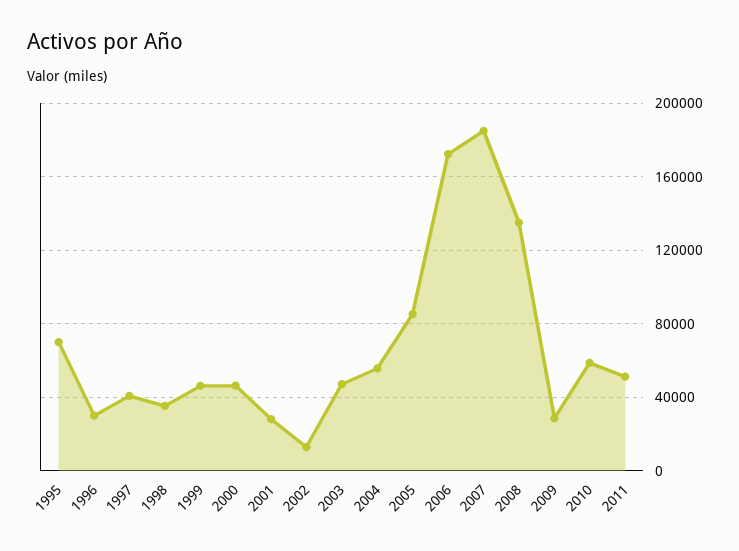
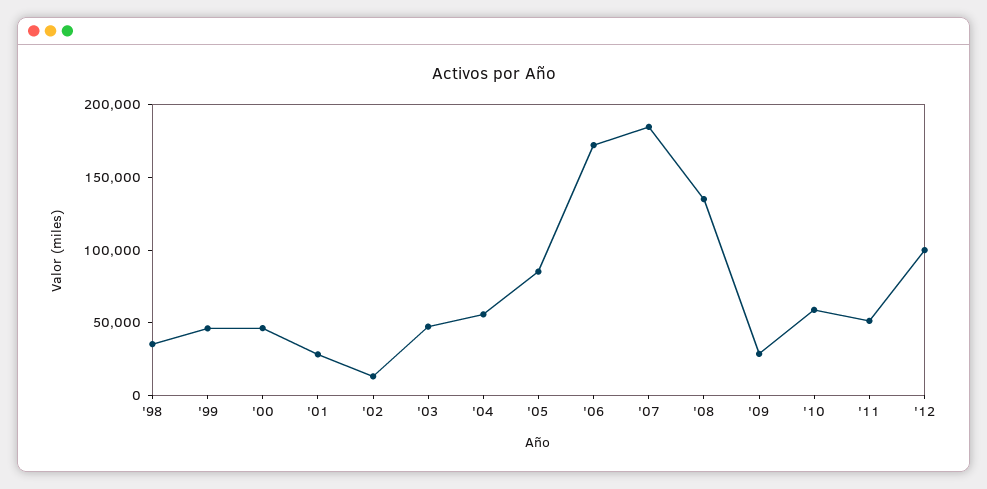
1995: 70000 -> none
1996: 30000 -> none
1997: 40000 -> none
'12: none -> 100000

